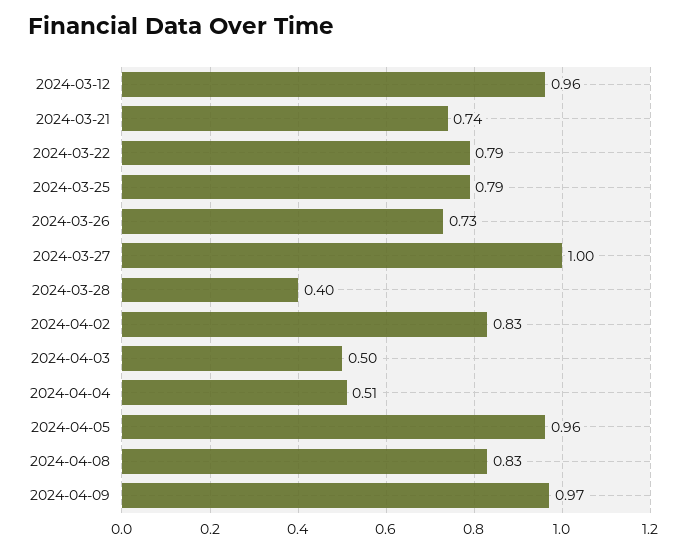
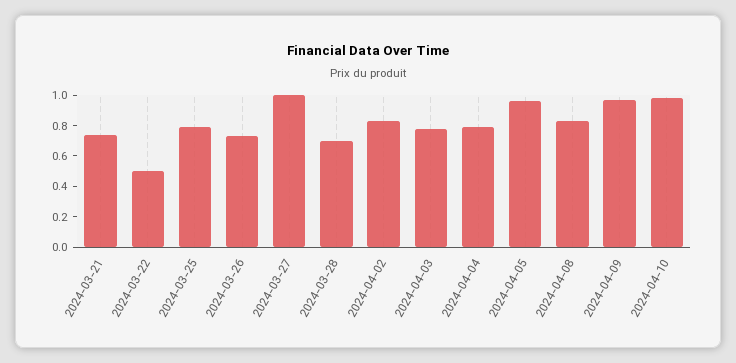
2024-03-12: 0.96 -> none
2024-03-22: 0.79 -> 0.5
2024-03-28: 0.4 -> 0.7
2024-04-03: 0.5 -> 0.8
2024-04-04: 0.51 -> 0.8
2024-04-10: none -> 1

